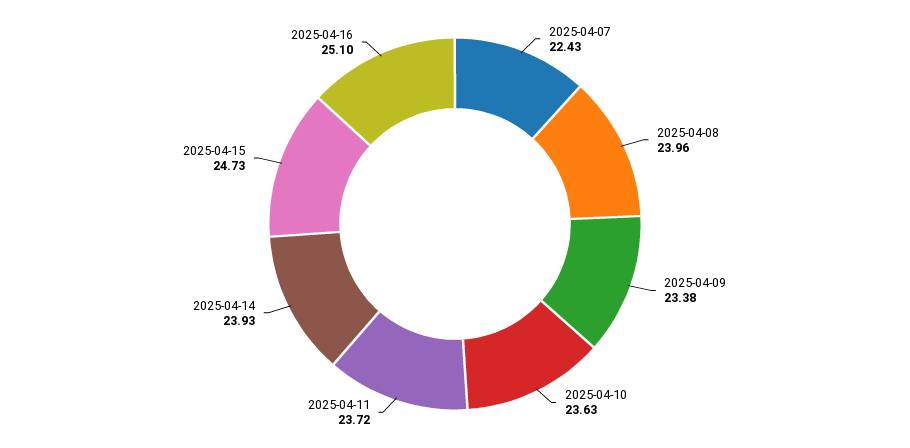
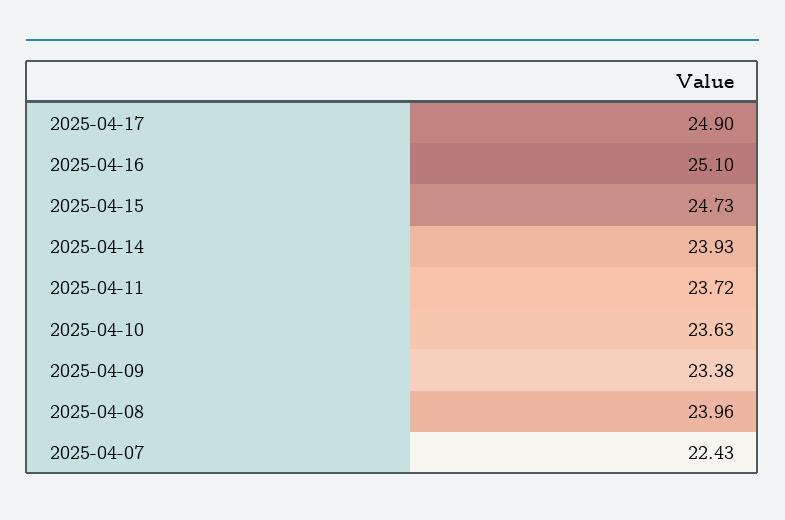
2025-04-17: none -> 24.9

